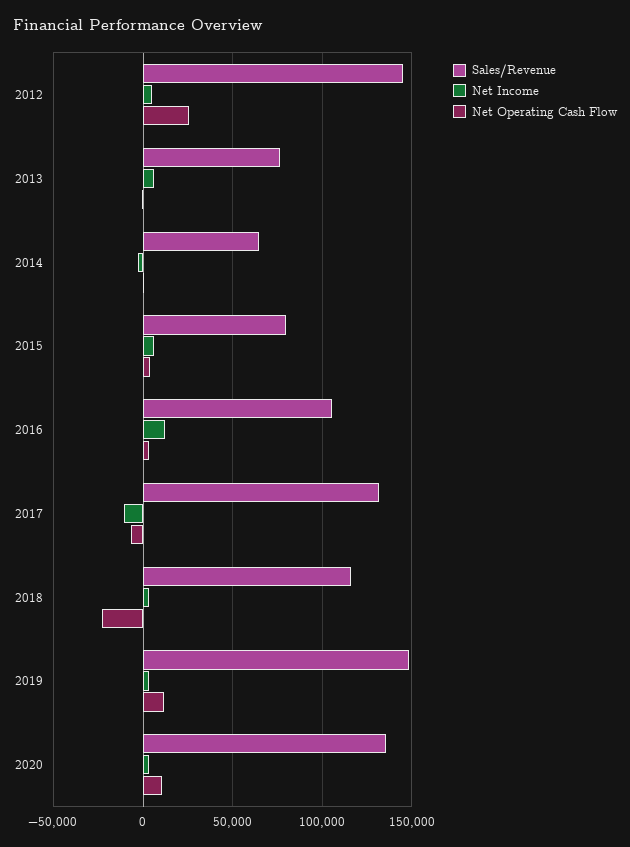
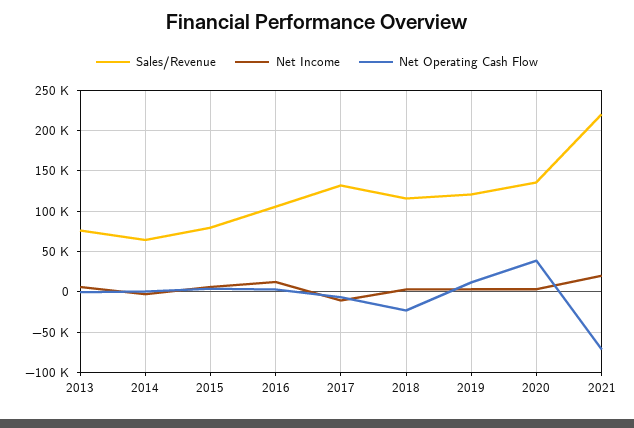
Sales/Revenue, 2012: 145000 -> none
Net Income, 2012: 5000 -> none
Net Operating Cash Flow, 2012: 25000 -> none
Sales/Revenue, 2019: 150000 -> 120000
Net Operating Cash Flow, 2020: 10000 -> 40000
Sales/Revenue, 2021: none -> 220000
Net Income, 2021: none -> 20000
Net Operating Cash Flow, 2021: none -> -70000

